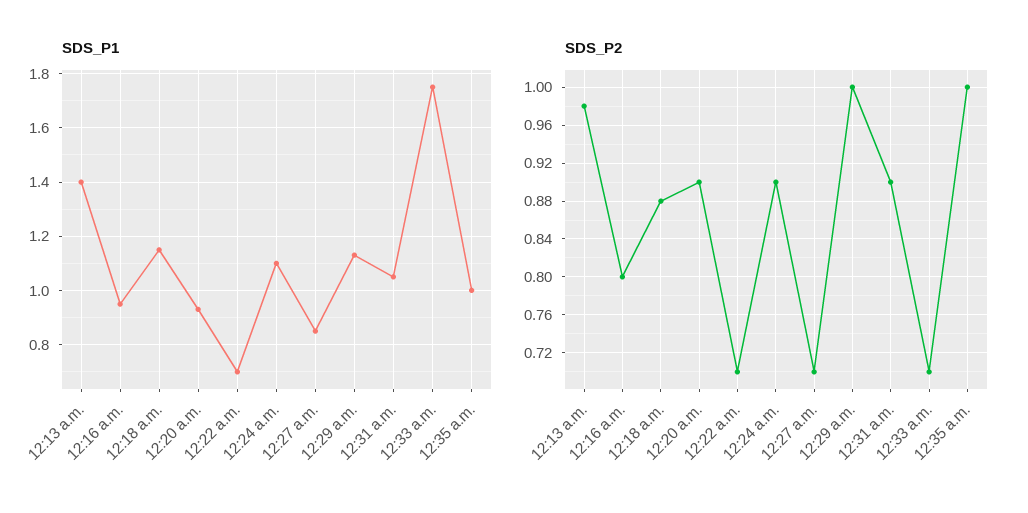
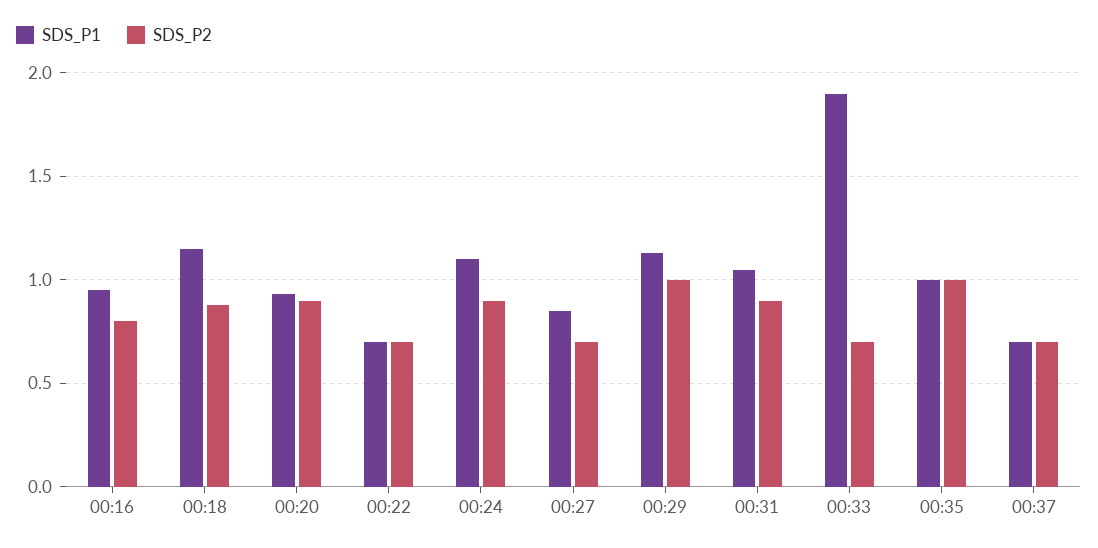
SDS_P1, 12:13 a.m.: 1.4 -> none
SDS_P1, 12:33 a.m.: 1.75 -> 1.9
SDS_P2, 12:13 a.m.: 0.98 -> none
SDS_P1, 00:37: none -> 0.7
SDS_P2, 00:37: none -> 0.7

